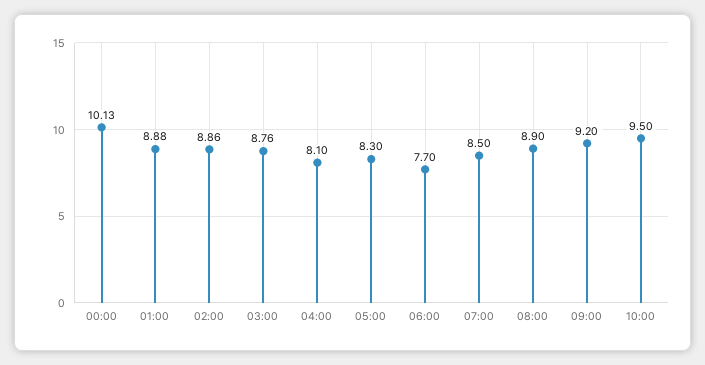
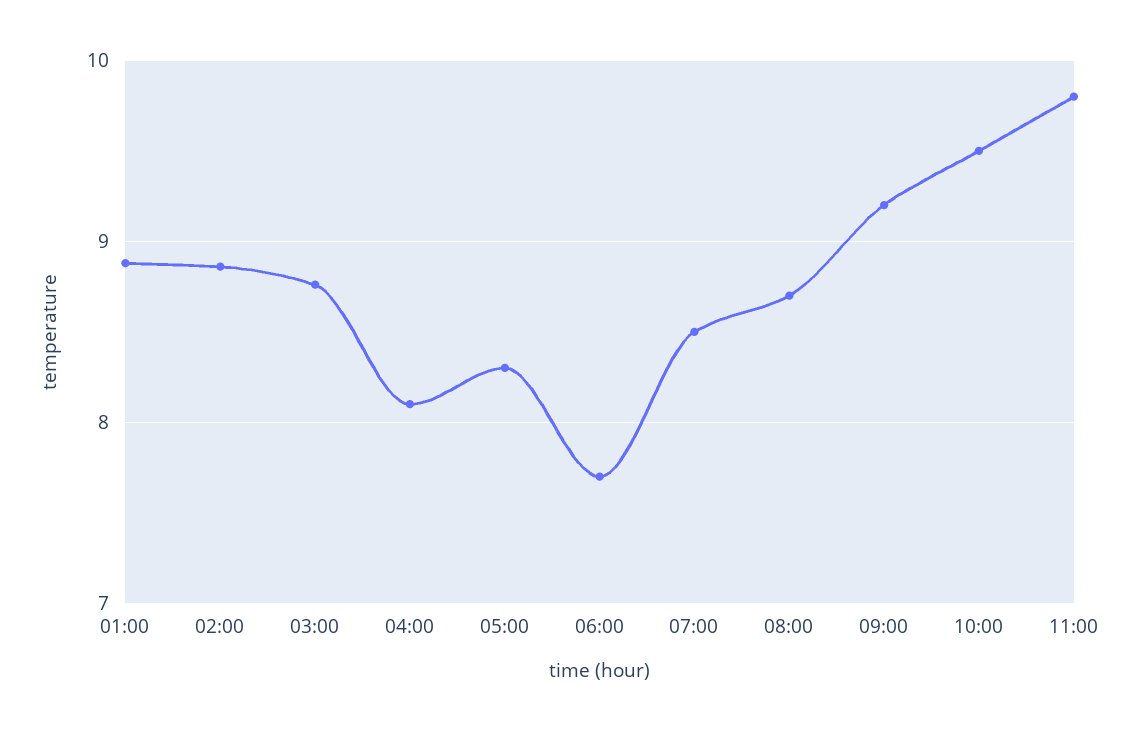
00:00: 10.13 -> none
08:00: 8.9 -> 8.7
11:00: none -> 9.8

